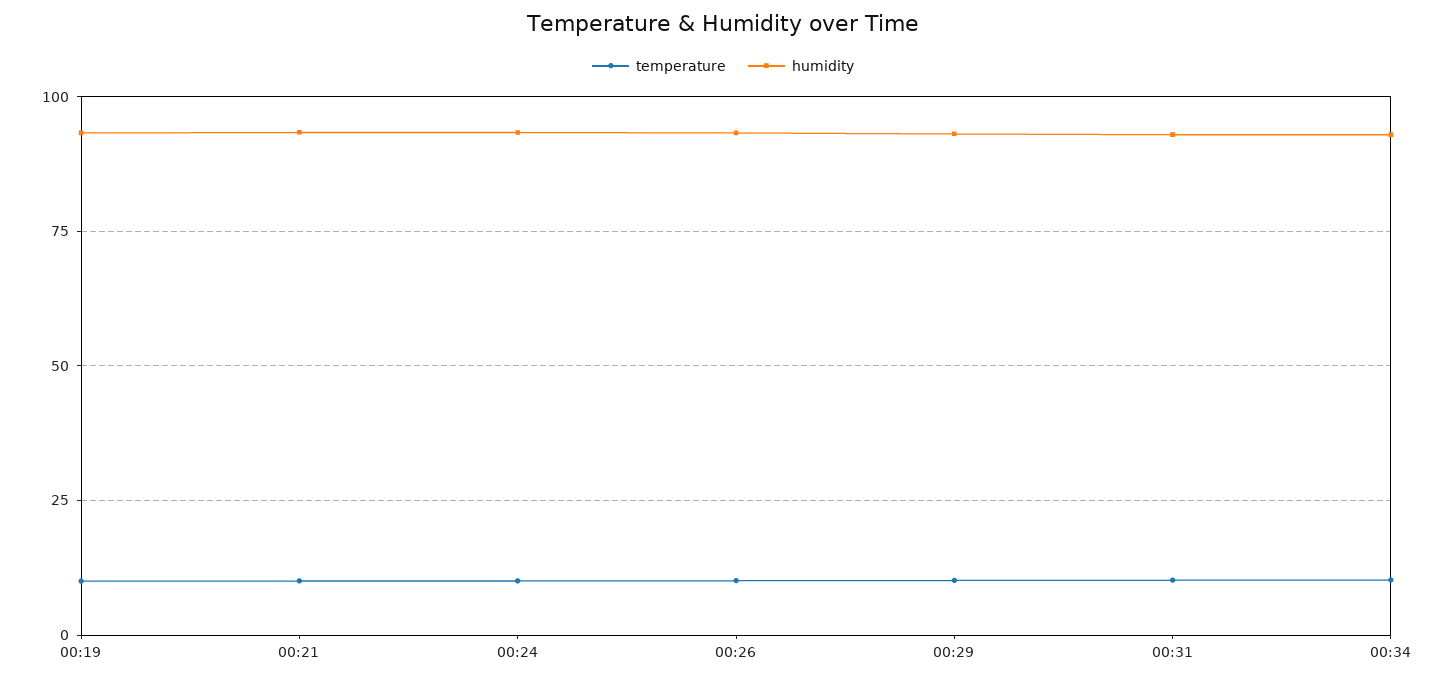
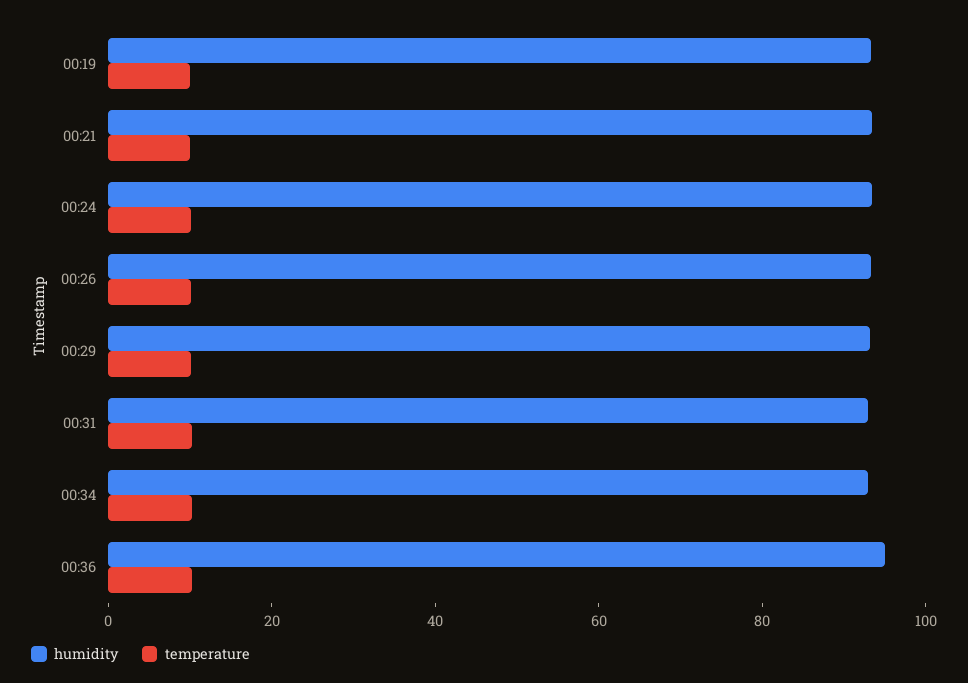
humidity, 00:36: none -> 95
temperature, 00:36: none -> 10

